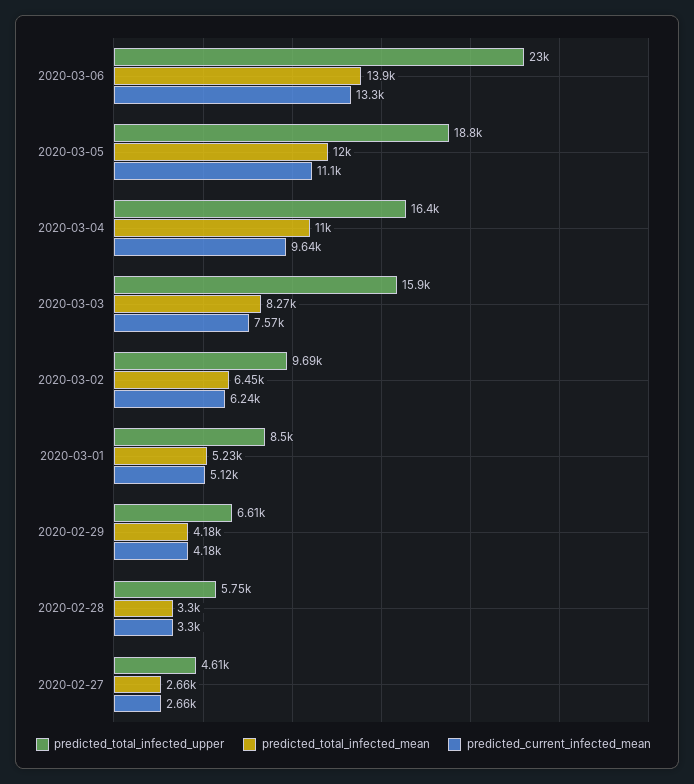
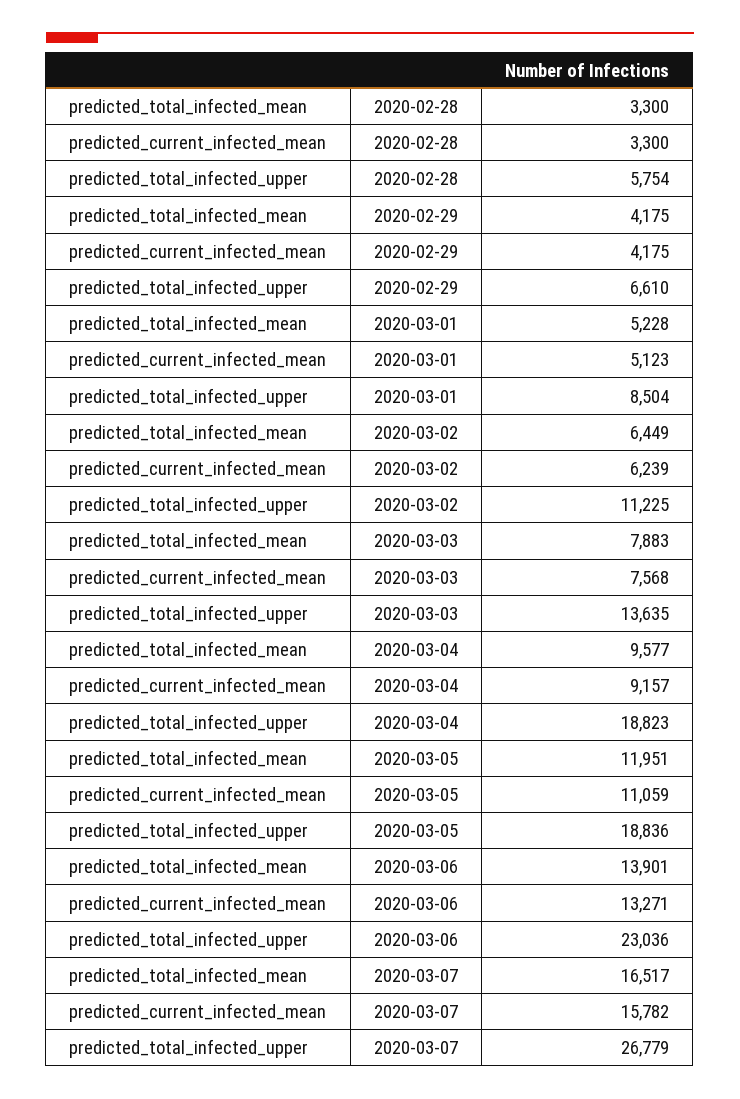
predicted_total_infected_upper, 2020-03-04: 16400 -> 18823
predicted_total_infected_mean, 2020-03-04: 11000 -> 9577
predicted_current_infected_mean, 2020-03-04: 9640 -> 9157
predicted_total_infected_upper, 2020-03-03: 15900 -> 13635
predicted_total_infected_mean, 2020-03-03: 8270 -> 7883
predicted_total_infected_upper, 2020-03-02: 9690 -> 11225
predicted_total_infected_upper, 2020-02-27: 4610 -> none
predicted_total_infected_mean, 2020-02-27: 2660 -> none
predicted_current_infected_mean, 2020-02-27: 2660 -> none
predicted_total_infected_mean, 2020-03-07: none -> 16517
predicted_current_infected_mean, 2020-03-07: none -> 15782
predicted_total_infected_upper, 2020-03-07: none -> 26779

